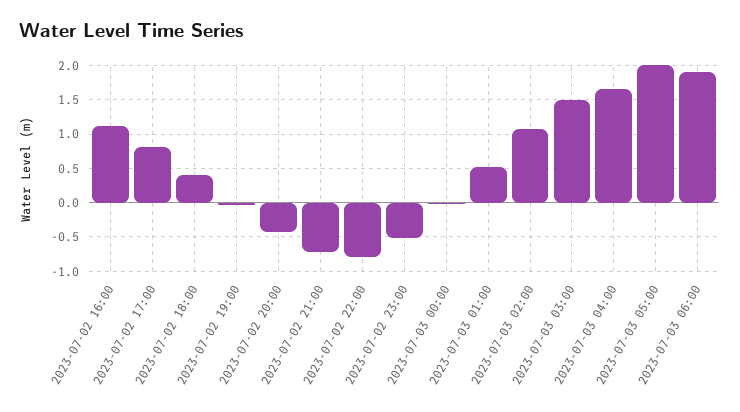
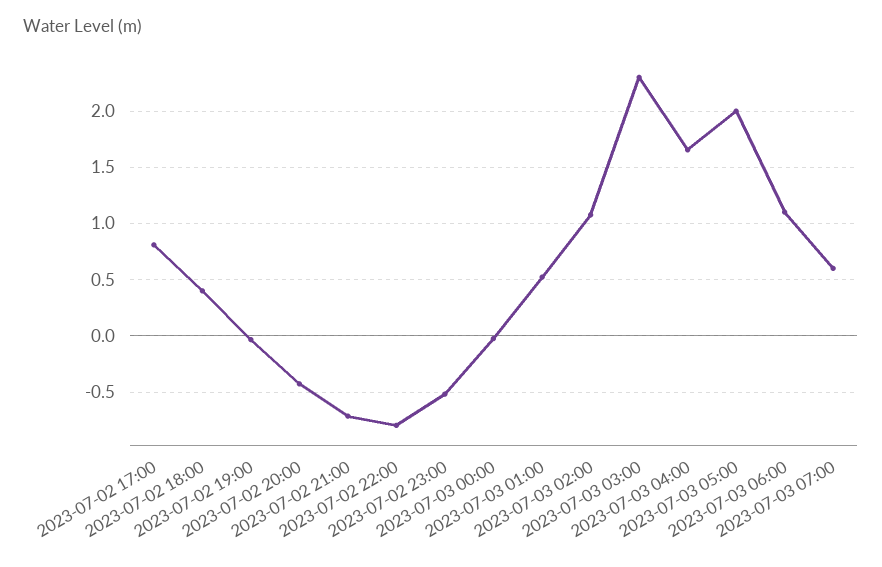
2023-07-02 16:00: 1.1 -> none
2023-07-03 03:00: 1.5 -> 2.3
2023-07-03 06:00: 1.9 -> 1.1
2023-07-03 07:00: none -> 0.6

